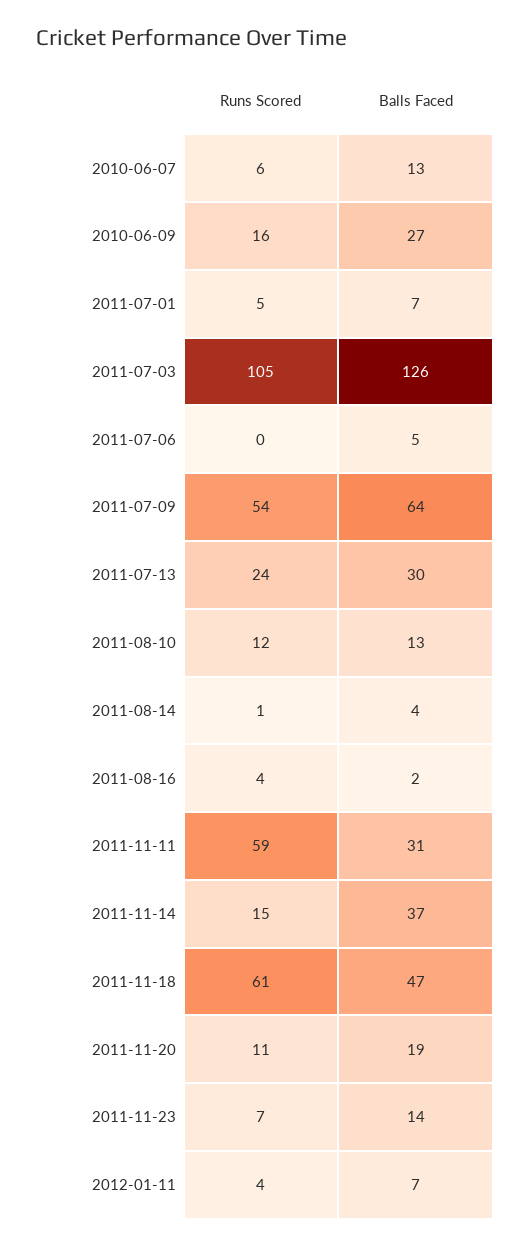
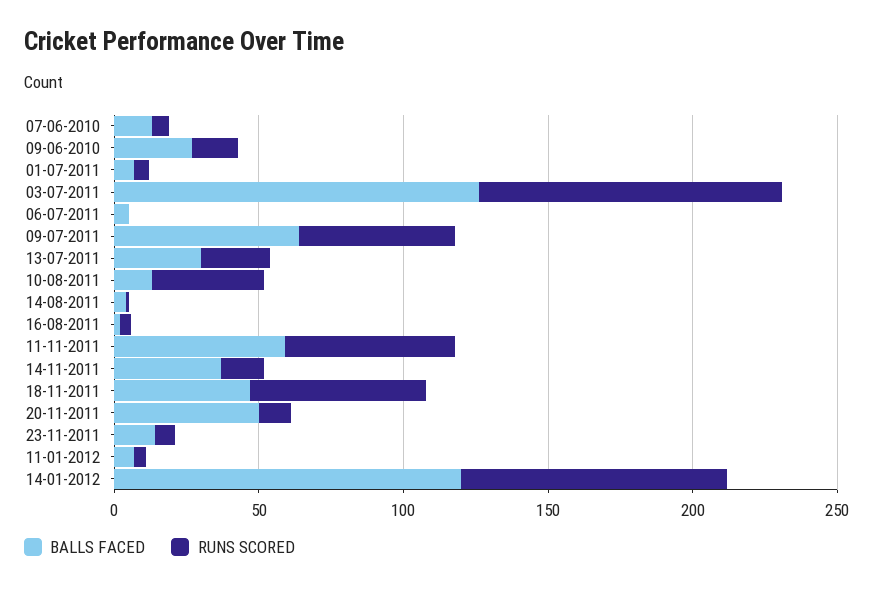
Runs Scored, 2011-08-10: 12 -> 40
Balls Faced, 2011-11-11: 31 -> 60
Balls Faced, 2011-11-20: 19 -> 50
Balls Faced, 14-01-2012: none -> 120
Runs Scored, 14-01-2012: none -> 90

